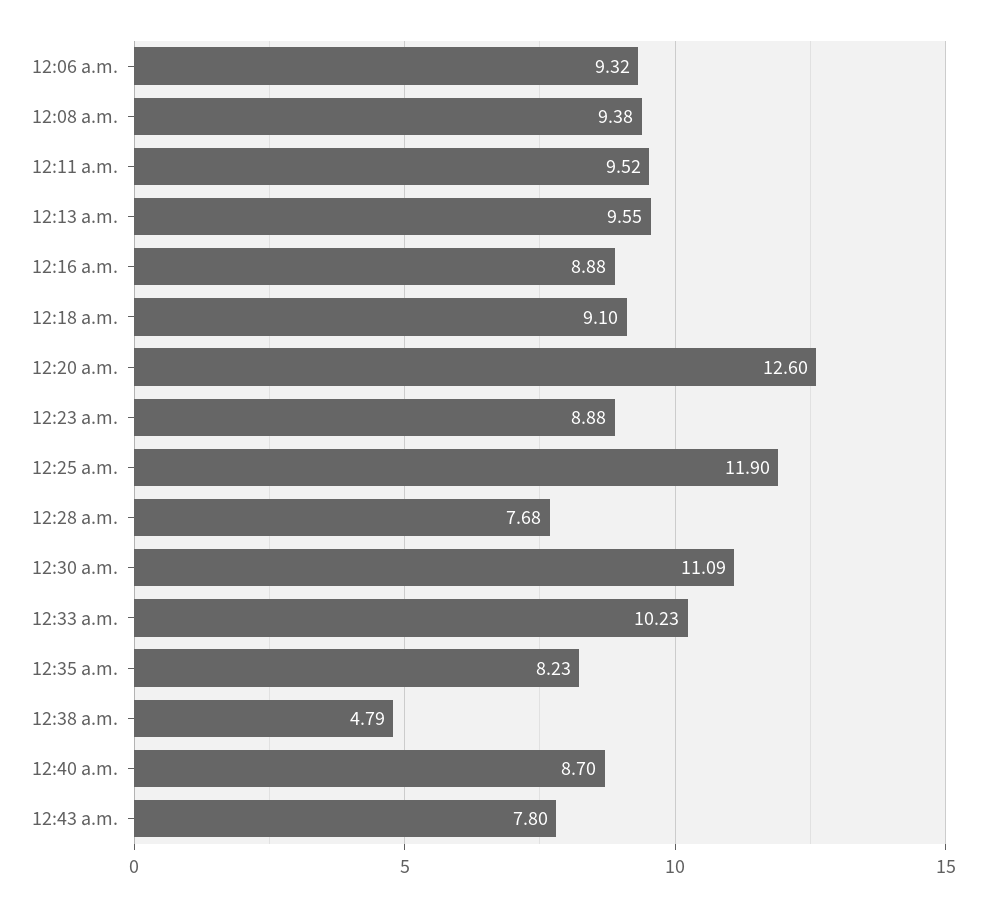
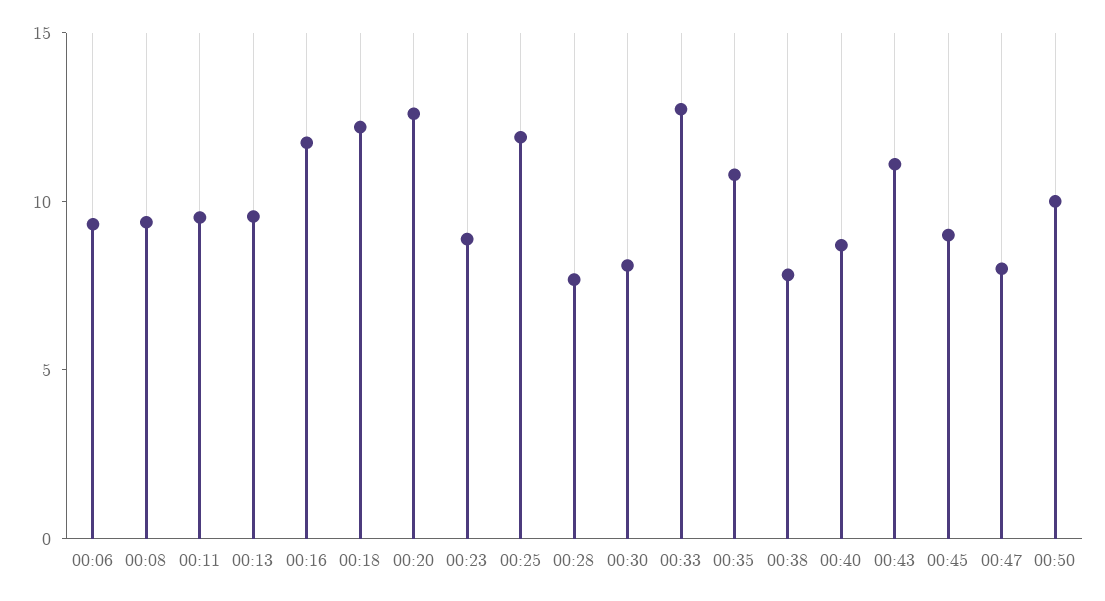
12:16 a.m.: 8.88 -> 12
12:18 a.m.: 9.1 -> 12
12:30 a.m.: 11.09 -> 8
12:33 a.m.: 10.23 -> 13
12:35 a.m.: 8.23 -> 11
12:38 a.m.: 4.79 -> 8
12:43 a.m.: 7.8 -> 11
00:45: none -> 9
00:47: none -> 8
00:50: none -> 10

